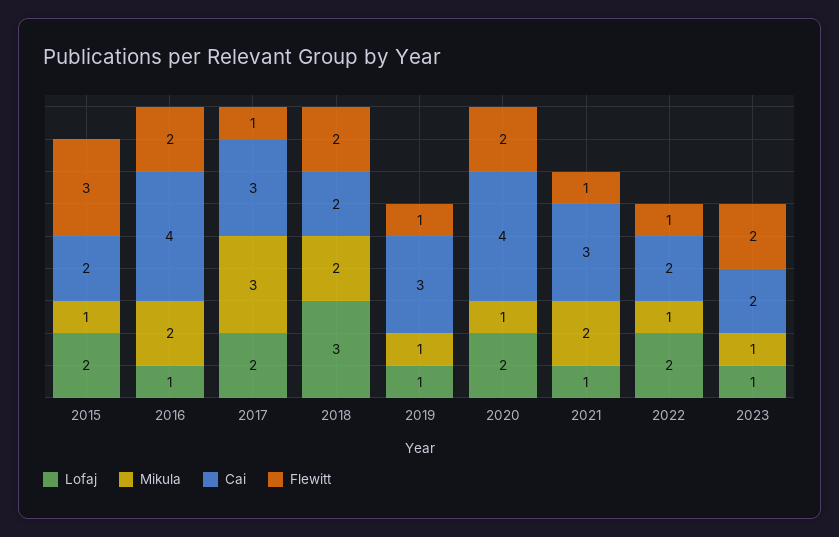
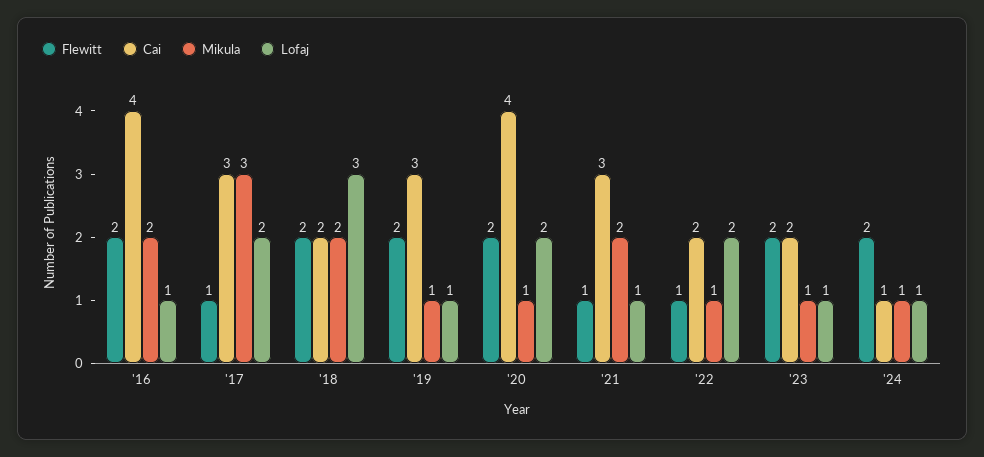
Lofaj, 2015: 2 -> none
Mikula, 2015: 1 -> none
Cai, 2015: 2 -> none
Flewitt, 2015: 3 -> none
Flewitt, 2019: 1 -> 2
Flewitt, '24: none -> 2
Cai, '24: none -> 1
Mikula, '24: none -> 1
Lofaj, '24: none -> 1

